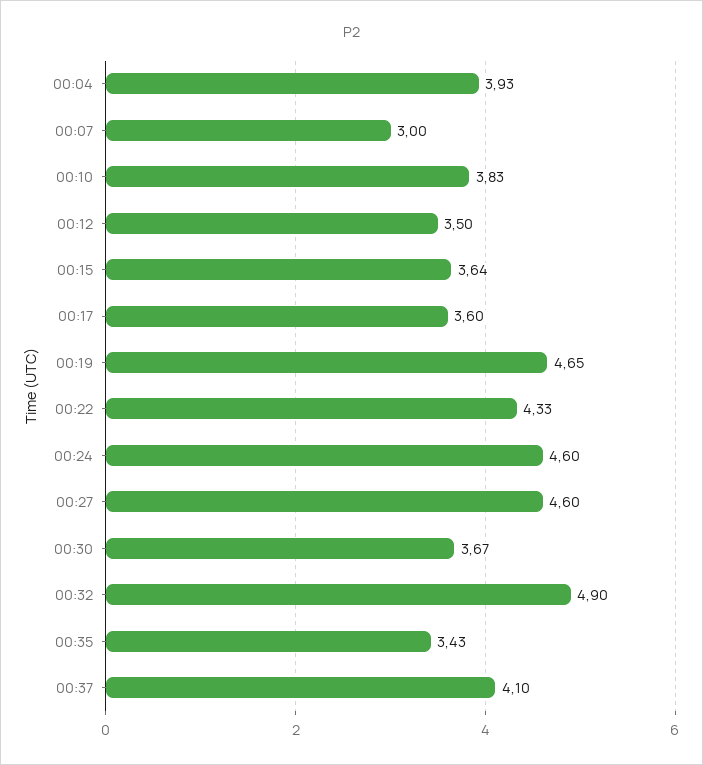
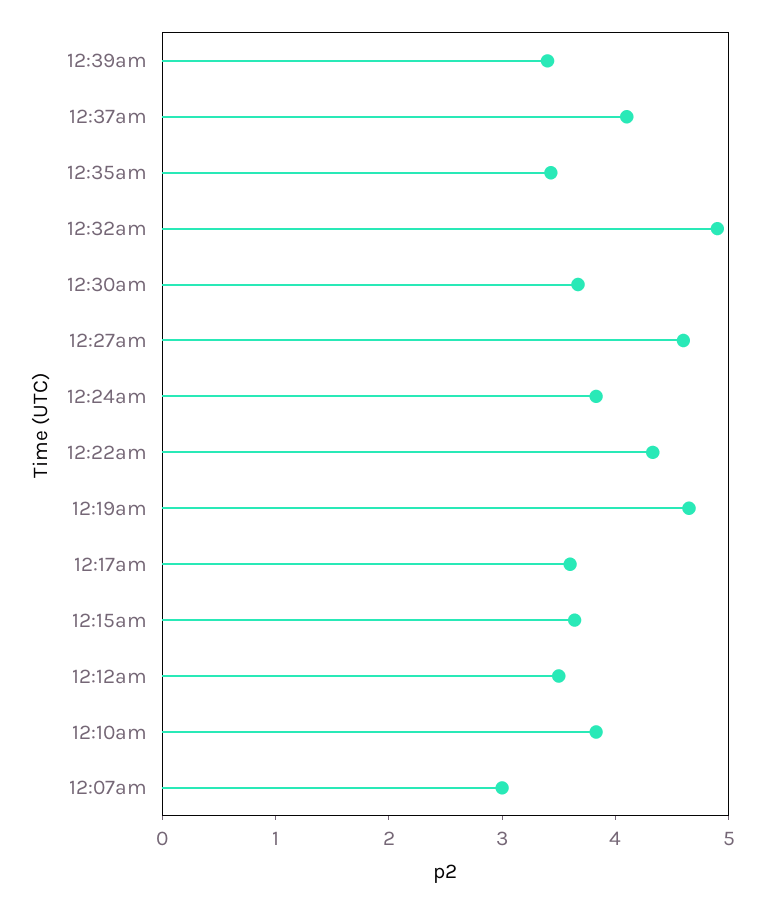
00:04: 3.93 -> none
00:24: 4.6 -> 3.8
12:39am: none -> 3.4

